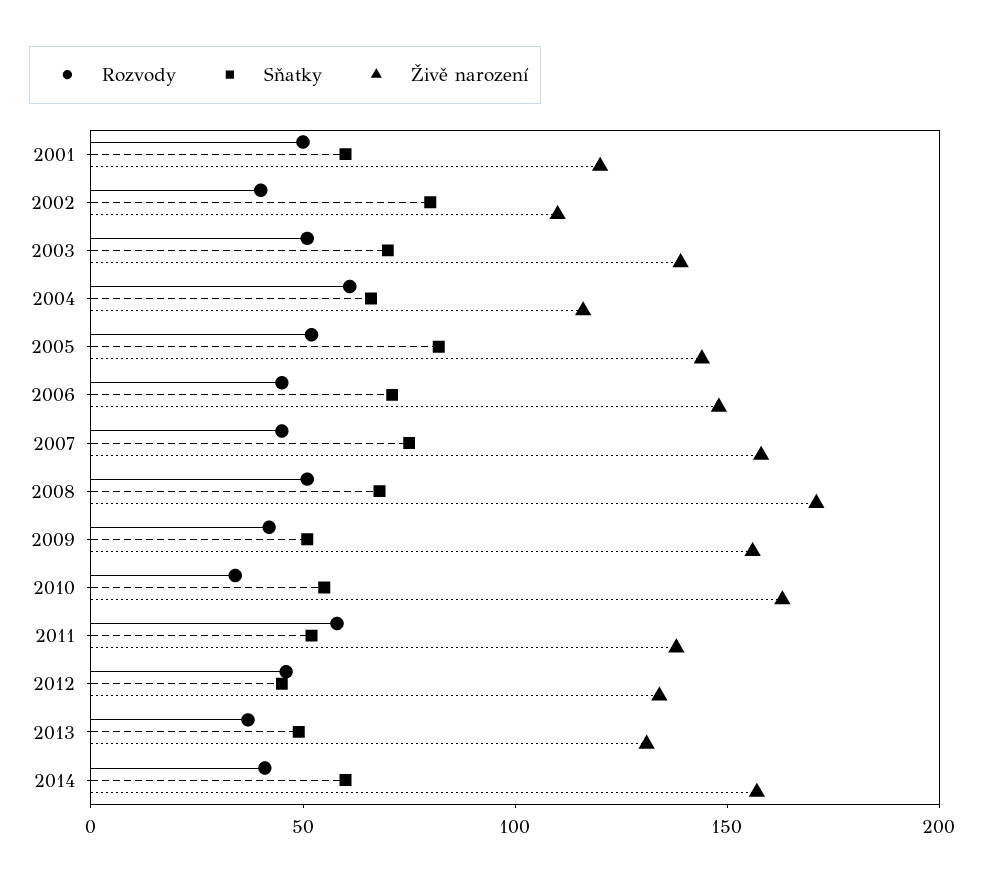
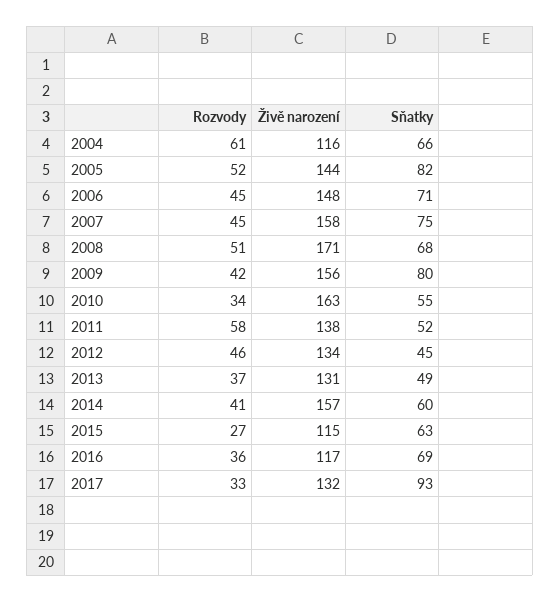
Rozvody, 2001: 50 -> none
Sňatky, 2001: 60 -> none
Živě narození, 2001: 120 -> none
Rozvody, 2002: 40 -> none
Sňatky, 2002: 80 -> none
Živě narození, 2002: 110 -> none
Rozvody, 2003: 50 -> none
Sňatky, 2003: 70 -> none
Živě narození, 2003: 140 -> none
Sňatky, 2009: 50 -> 80
Rozvody, 2015: none -> 27
Živě narození, 2015: none -> 115
Sňatky, 2015: none -> 63
Rozvody, 2016: none -> 36
Živě narození, 2016: none -> 117
Sňatky, 2016: none -> 69
Rozvody, 2017: none -> 33
Živě narození, 2017: none -> 132
Sňatky, 2017: none -> 93

